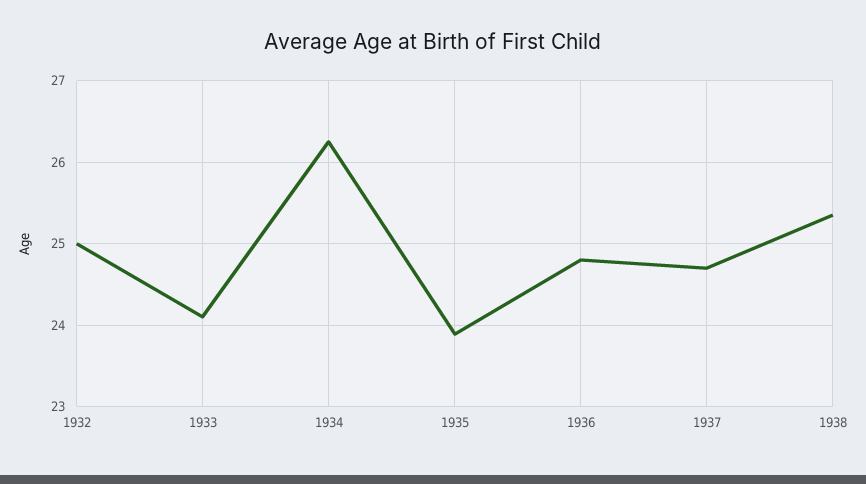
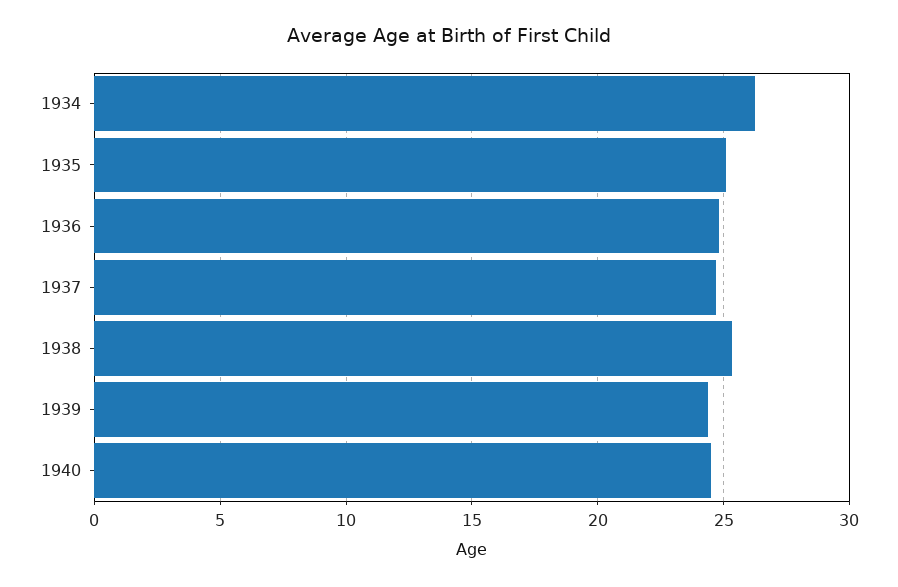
1932: 25 -> none
1933: 24.1 -> none
1935: 23.9 -> 25
1939: none -> 24.5
1940: none -> 24.5

